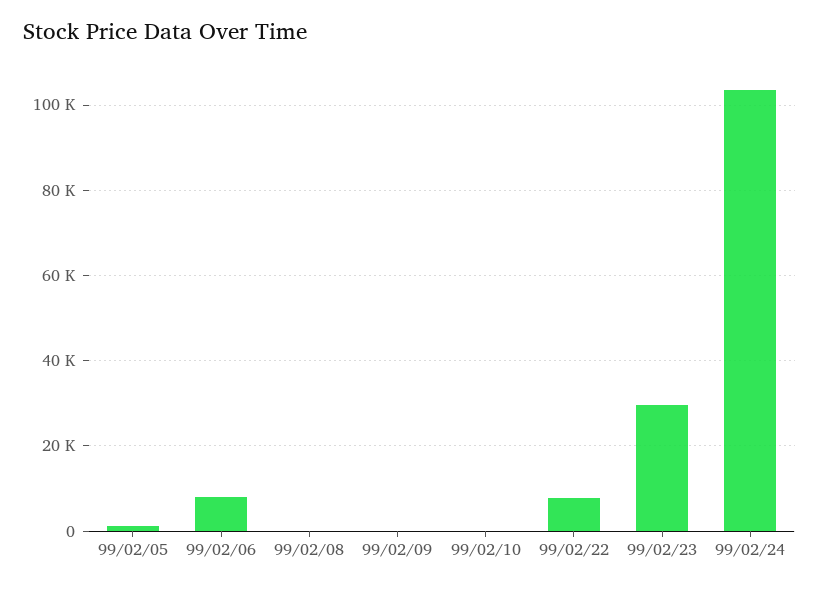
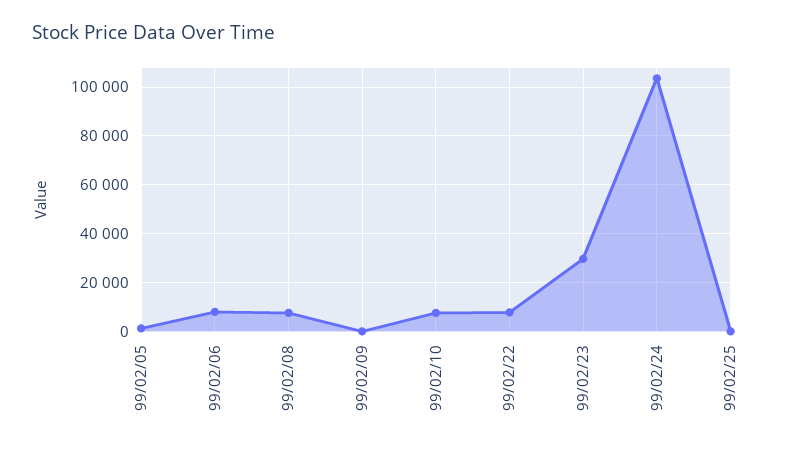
99/02/08: 0 -> 7500
99/02/10: 0 -> 7500
99/02/25: none -> 0

